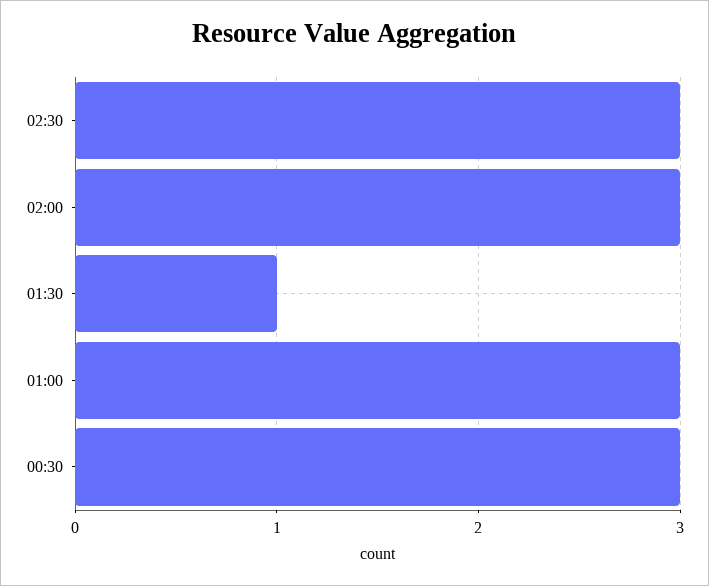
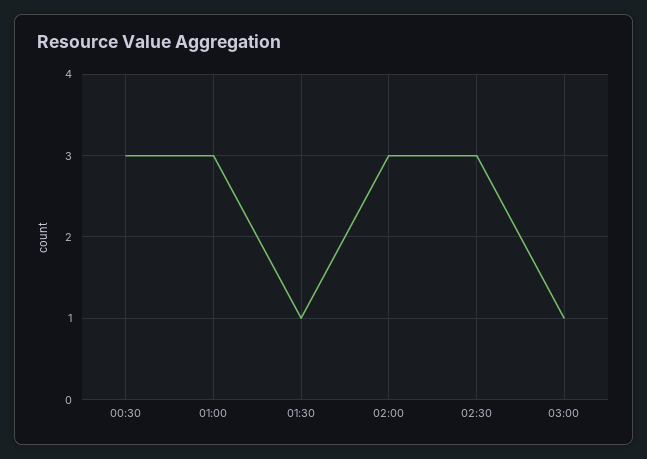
03:00: none -> 1

